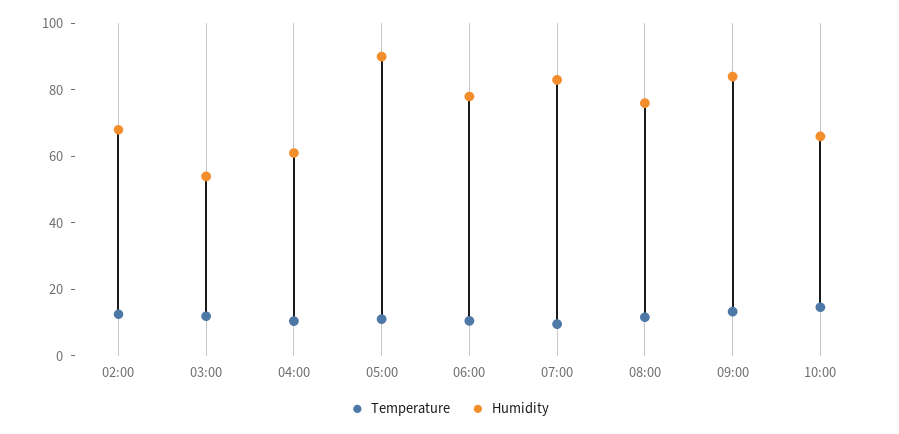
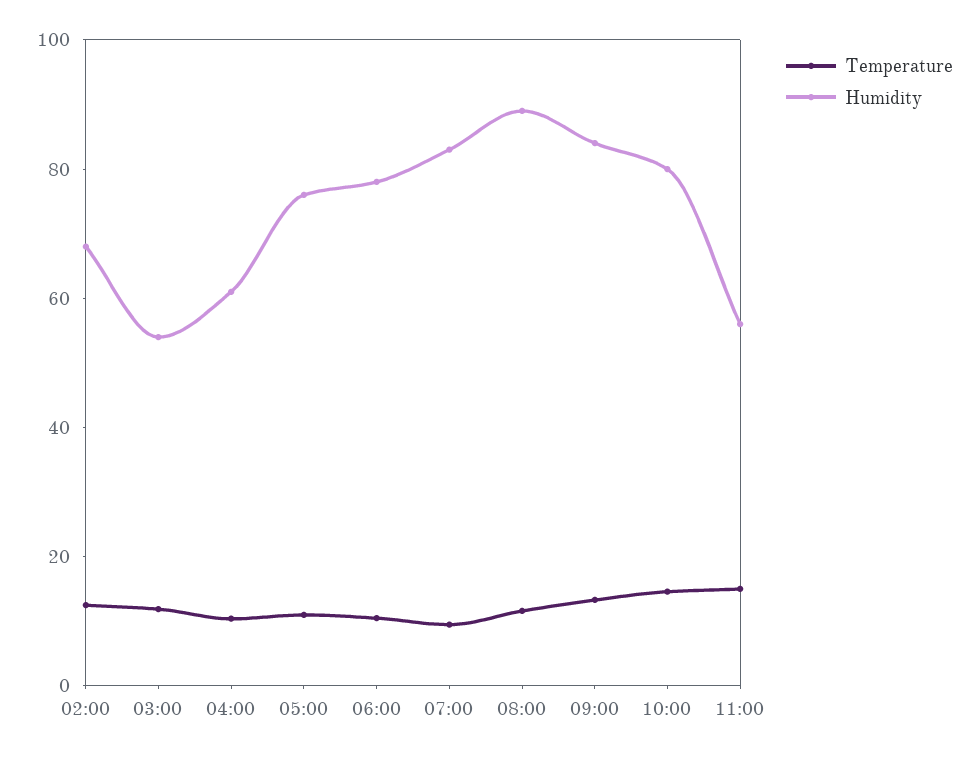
Humidity, 05:00: 90 -> 75
Humidity, 08:00: 75 -> 90
Humidity, 10:00: 65 -> 80
Temperature, 11:00: none -> 15
Humidity, 11:00: none -> 55

